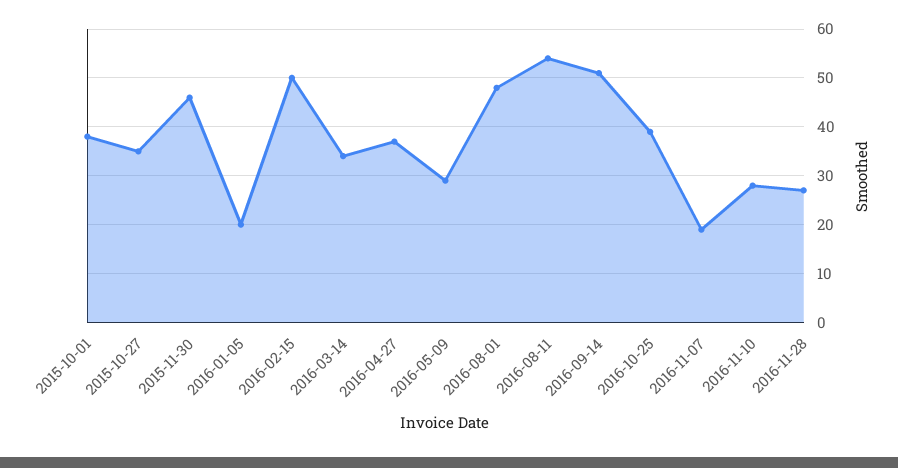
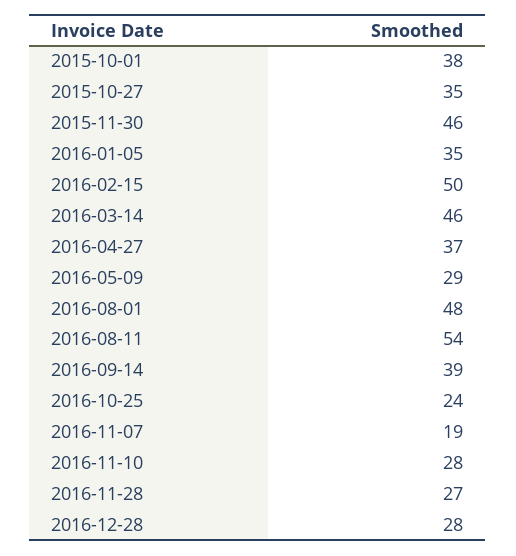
2016-01-05: 20 -> 35
2016-03-14: 35 -> 46
2016-09-14: 50 -> 39
2016-10-25: 40 -> 24
2016-12-28: none -> 28

